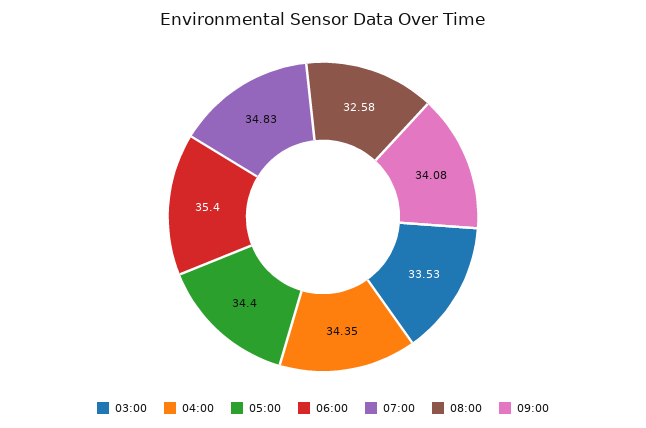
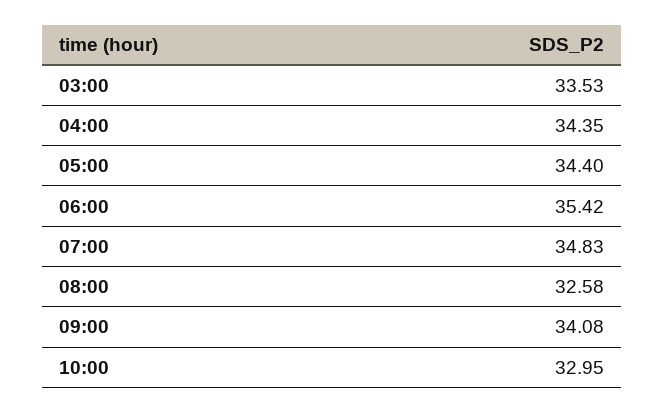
06:00: 35.4 -> 35.42
10:00: none -> 32.95

